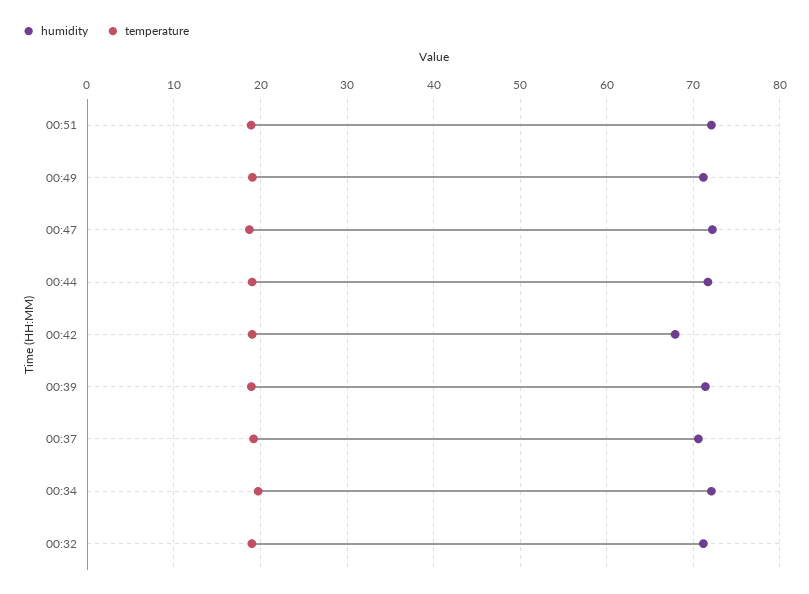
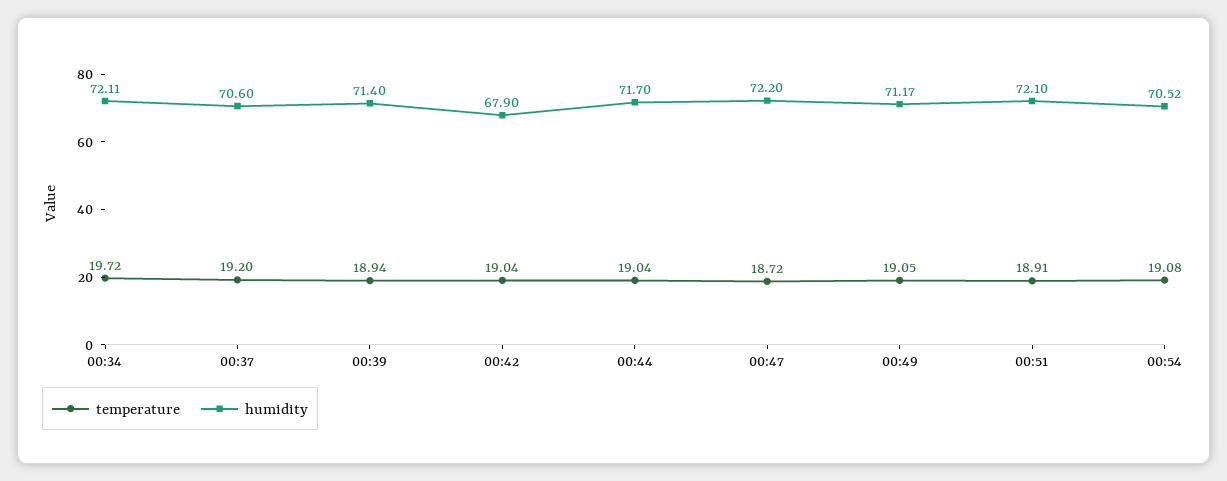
humidity, 00:32: 71 -> none
temperature, 00:32: 19 -> none
temperature, 00:54: none -> 19.08
humidity, 00:54: none -> 70.52

